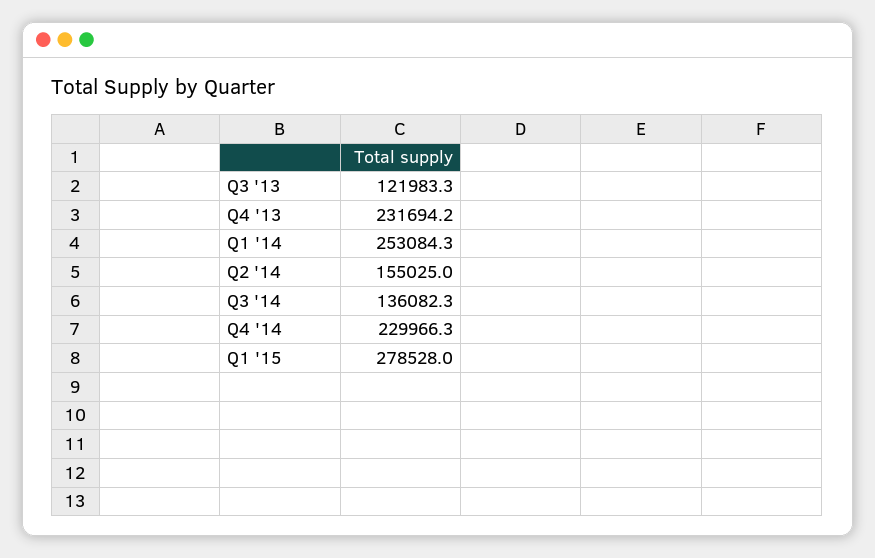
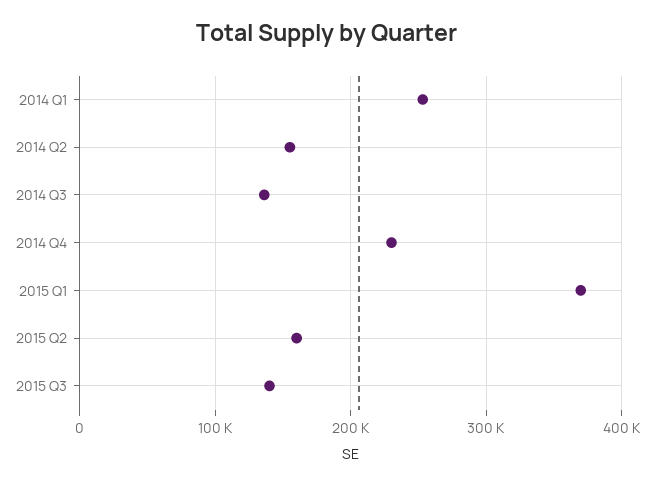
Q3 '13: 121983.3 -> none
Q4 '13: 231694.2 -> none
Q1 '15: 278528 -> 370000
2015 Q2: none -> 160000
2015 Q3: none -> 140000

